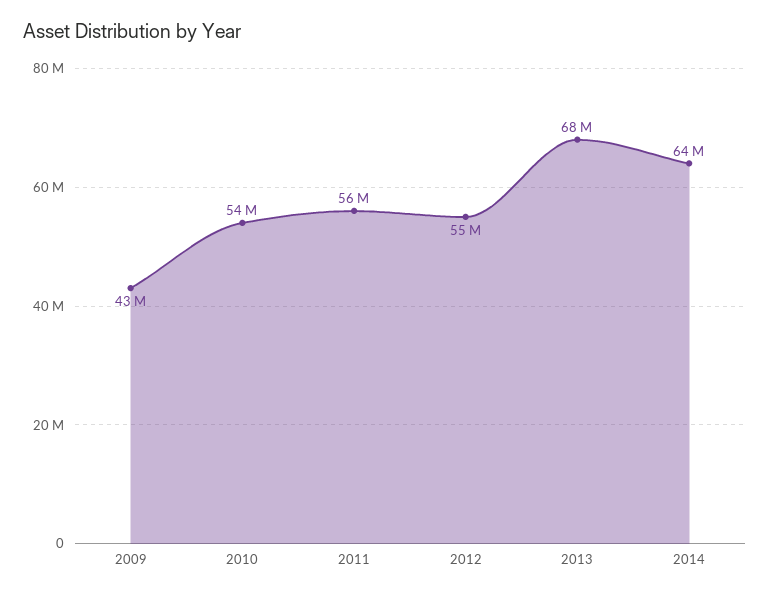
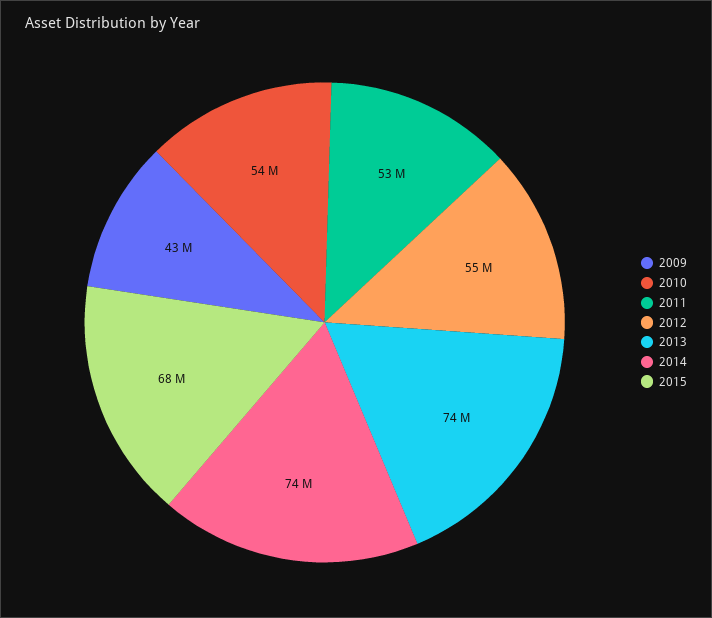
2011: 56000000 -> 53000000
2013: 68000000 -> 74000000
2014: 64000000 -> 74000000
2015: none -> 68000000

